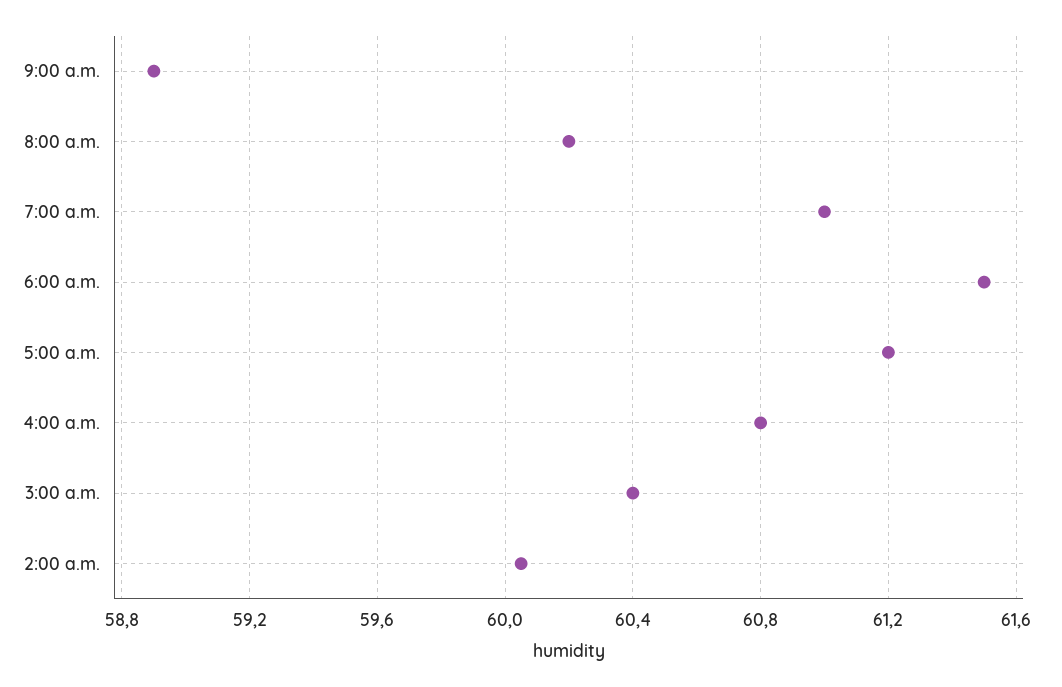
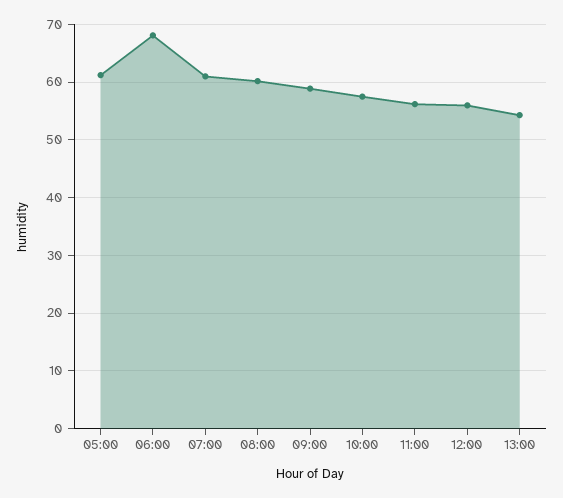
6:00 a.m.: 61.5 -> 68
4:00 a.m.: 60.8 -> none
3:00 a.m.: 60.4 -> none
2:00 a.m.: 60.05 -> none
10:00: none -> 58
11:00: none -> 56
12:00: none -> 56
13:00: none -> 54

